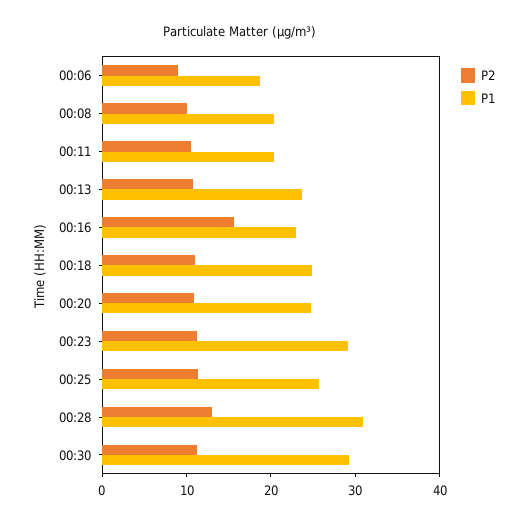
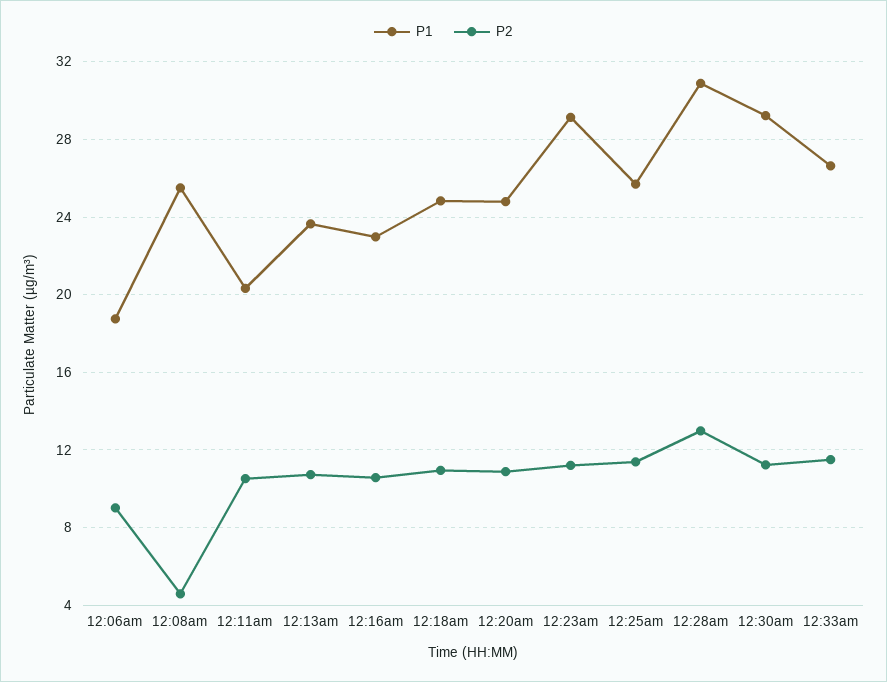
P2, 00:08: 10 -> 4.5
P1, 00:08: 20 -> 25.5
P2, 00:16: 16 -> 10.5
P1, 12:33am: none -> 26.5
P2, 12:33am: none -> 11.5

